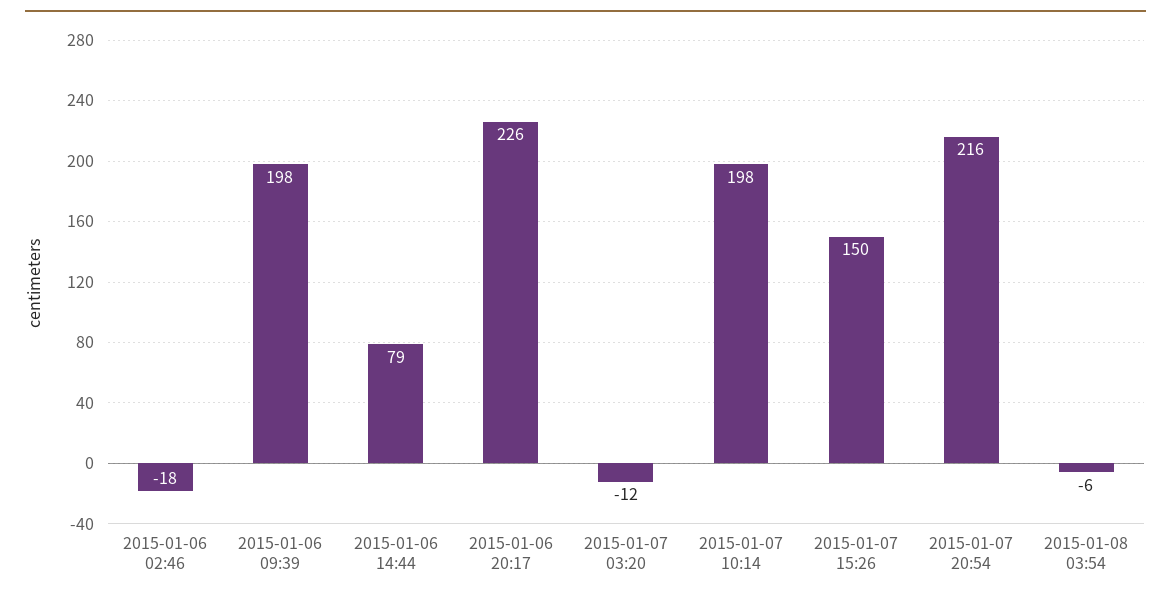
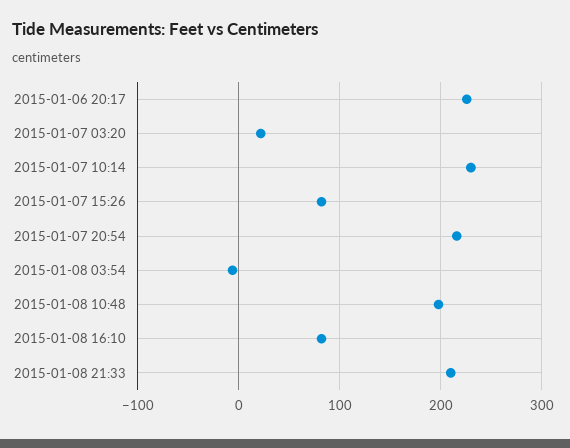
2015-01-06 02:46: -18 -> none
2015-01-06 09:39: 198 -> none
2015-01-06 14:44: 79 -> none
2015-01-07 03:20: -12 -> 20
2015-01-07 10:14: 198 -> 230
2015-01-07 15:26: 150 -> 80
2015-01-08 10:48: none -> 200
2015-01-08 16:10: none -> 80
2015-01-08 21:33: none -> 210

